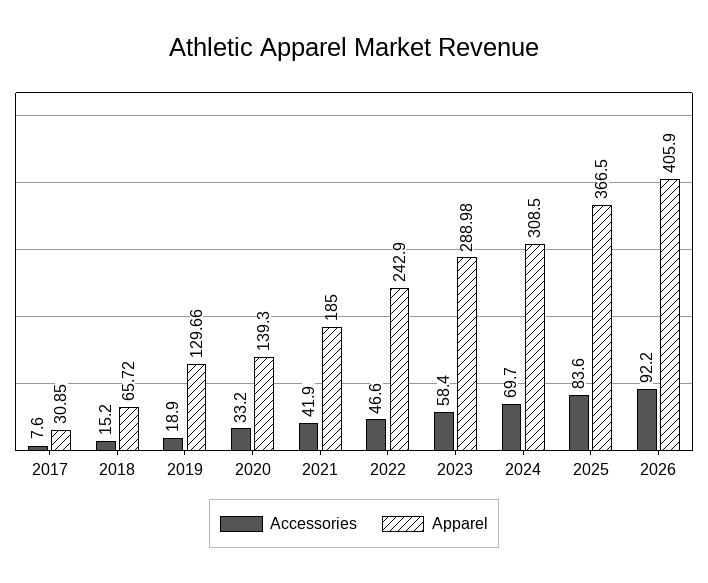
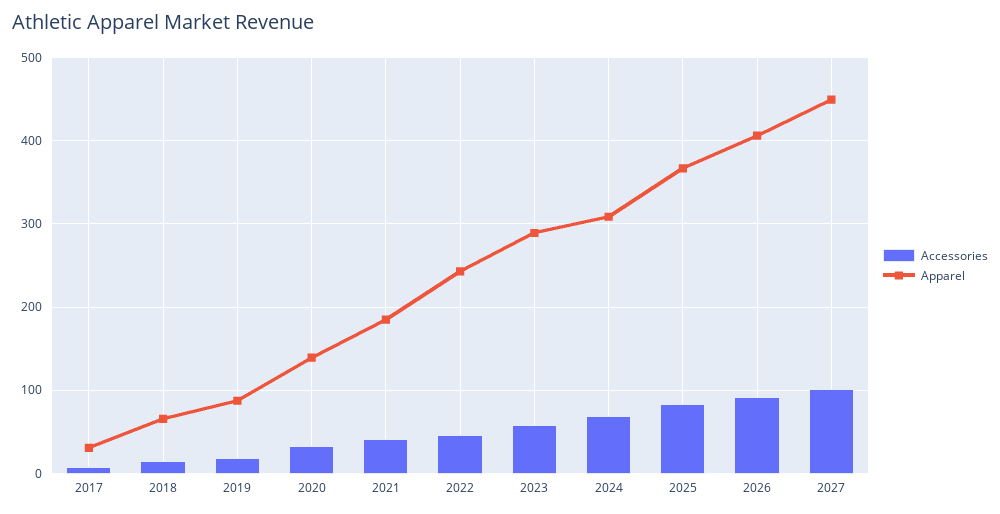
Apparel, 2019: 129.66 -> 90
Accessories, 2027: none -> 100
Apparel, 2027: none -> 450

